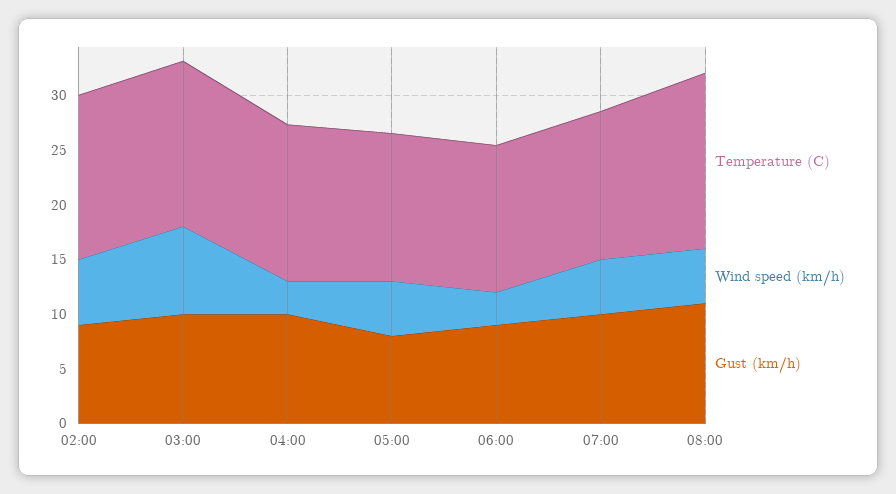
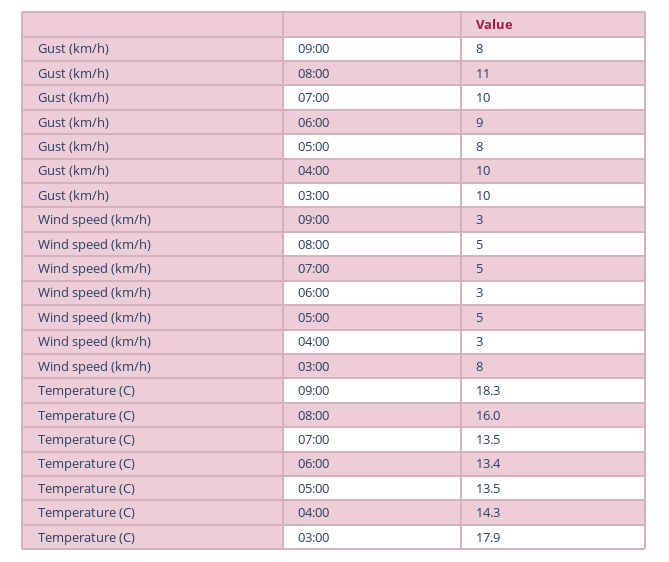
Temperature (C), 02:00: 15 -> none
Wind speed (km/h), 02:00: 6 -> none
Gust (km/h), 02:00: 9 -> none
Temperature (C), 03:00: 15 -> 17.9
Gust (km/h), 09:00: none -> 8
Wind speed (km/h), 09:00: none -> 3
Temperature (C), 09:00: none -> 18.3

